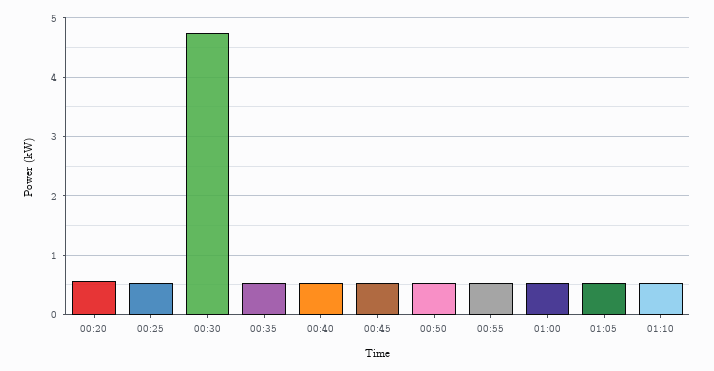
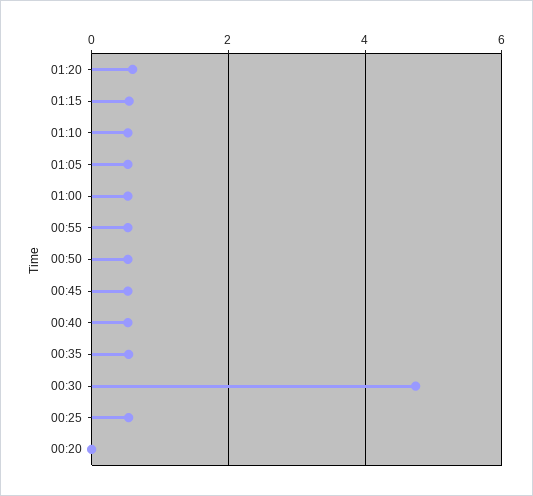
00:20: 0.6 -> 0
01:20: none -> 0.6
01:15: none -> 0.6

